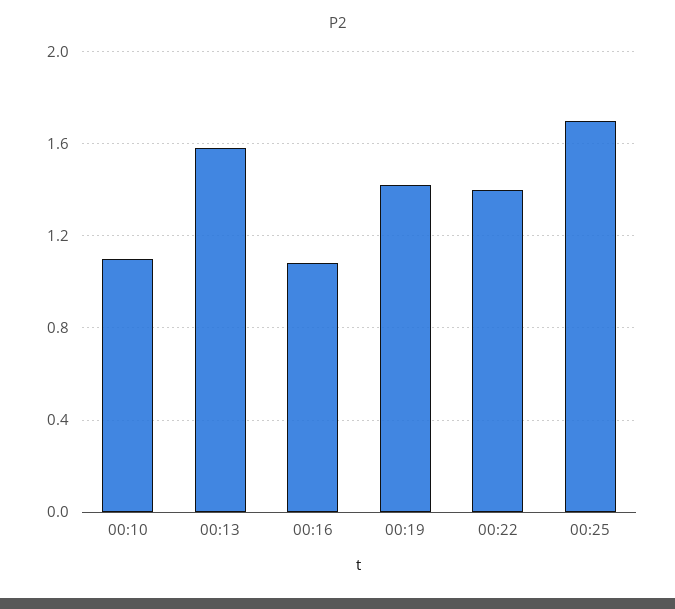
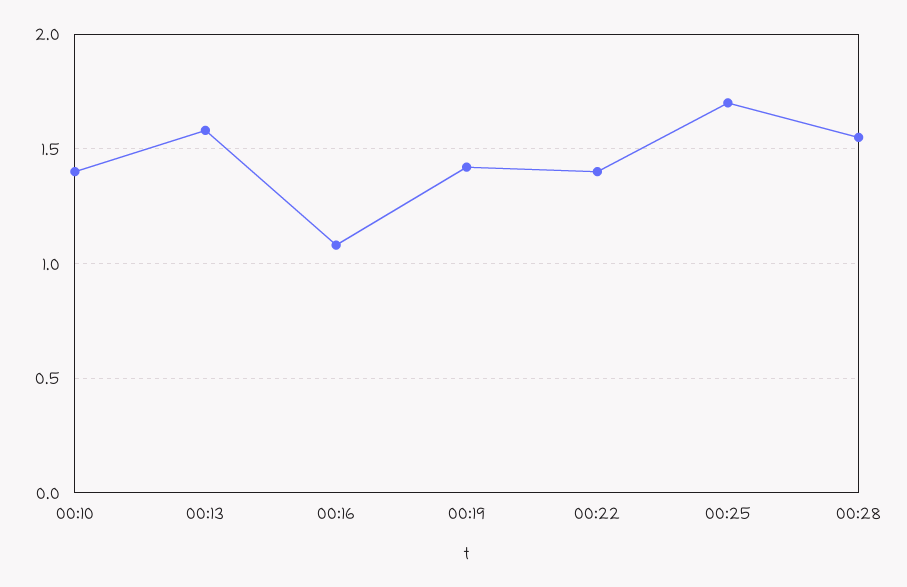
00:10: 1.1 -> 1.4
00:28: none -> 1.55

